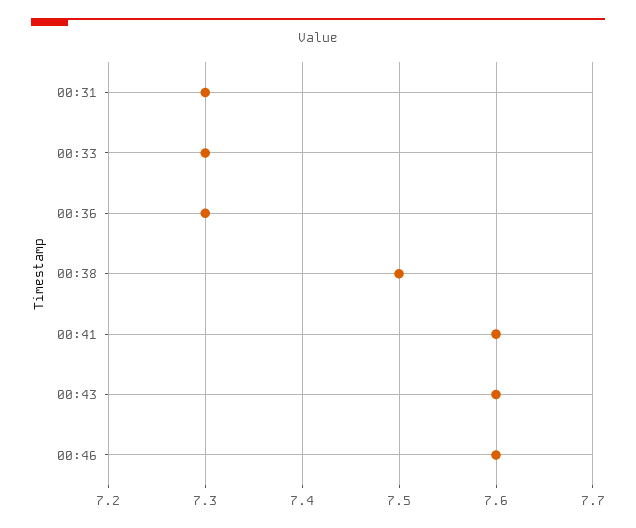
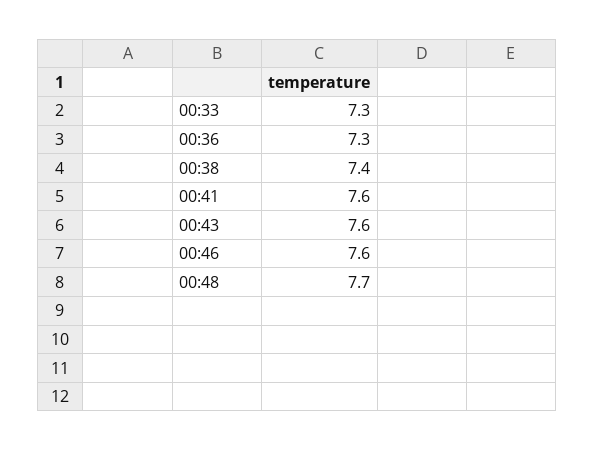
00:31: 7.3 -> none
00:38: 7.5 -> 7.4
00:48: none -> 7.7

